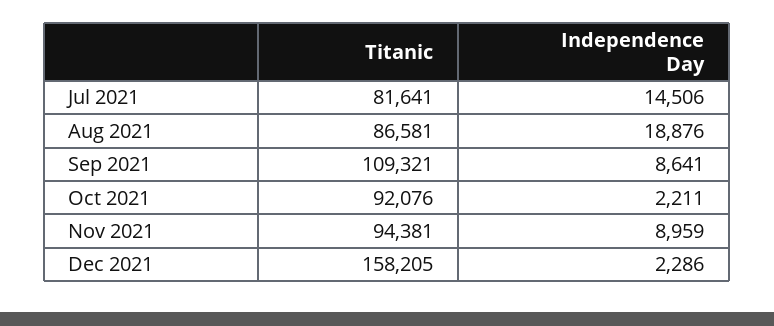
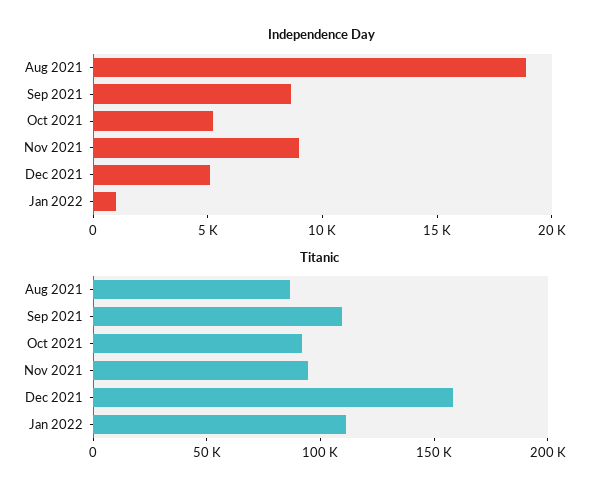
Titanic, Jul 2021: 81641 -> none
Independence Day, Jul 2021: 14506 -> none
Independence Day, Oct 2021: 2211 -> 5000
Independence Day, Dec 2021: 2286 -> 5000
Independence Day, Jan 2022: none -> 1000
Titanic, Jan 2022: none -> 110000

